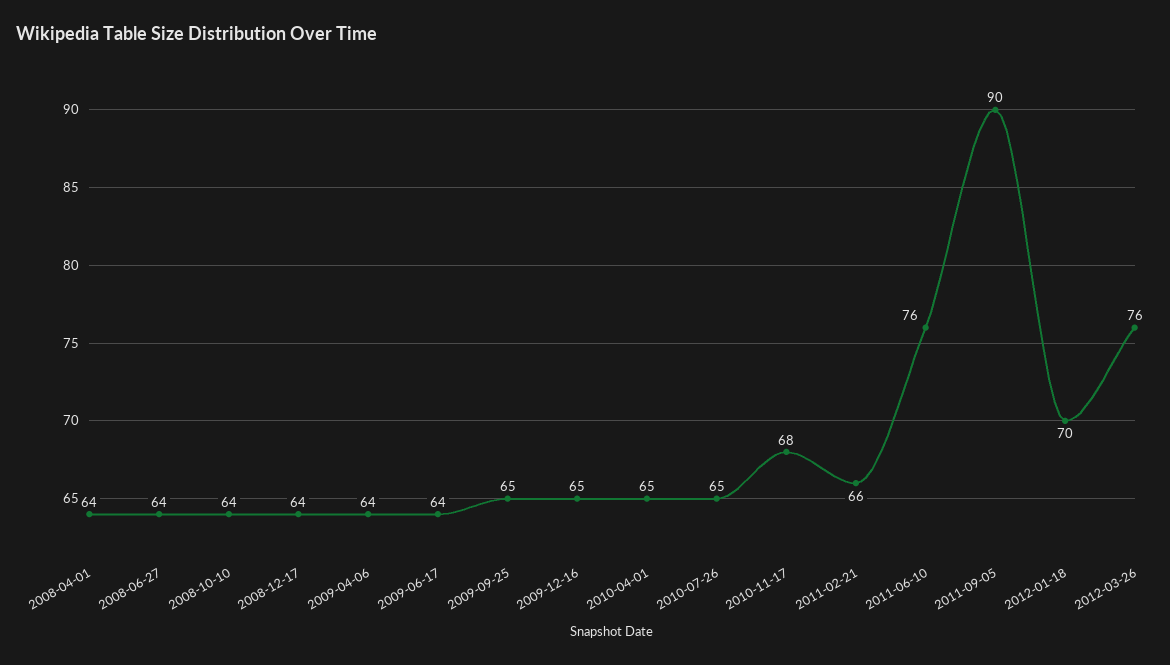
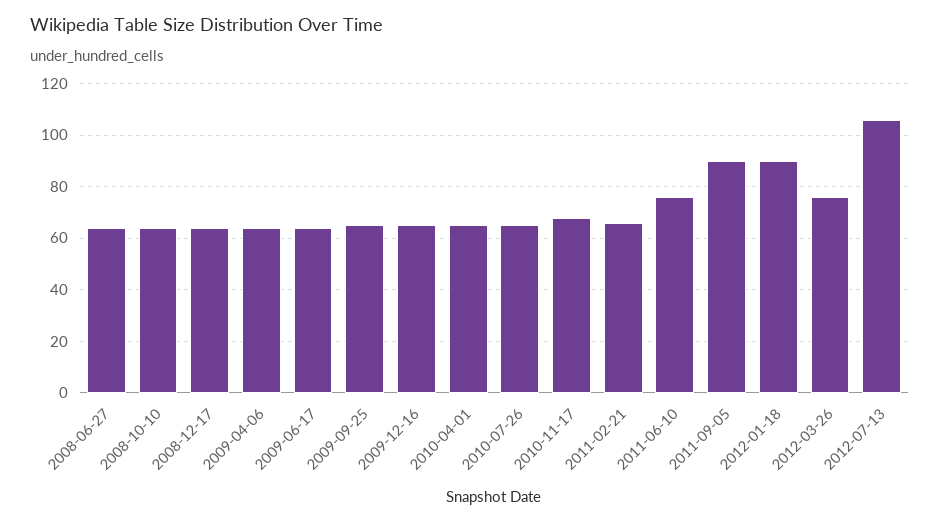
2008-04-01: 64 -> none
2012-01-18: 70 -> 90
2012-07-13: none -> 105

